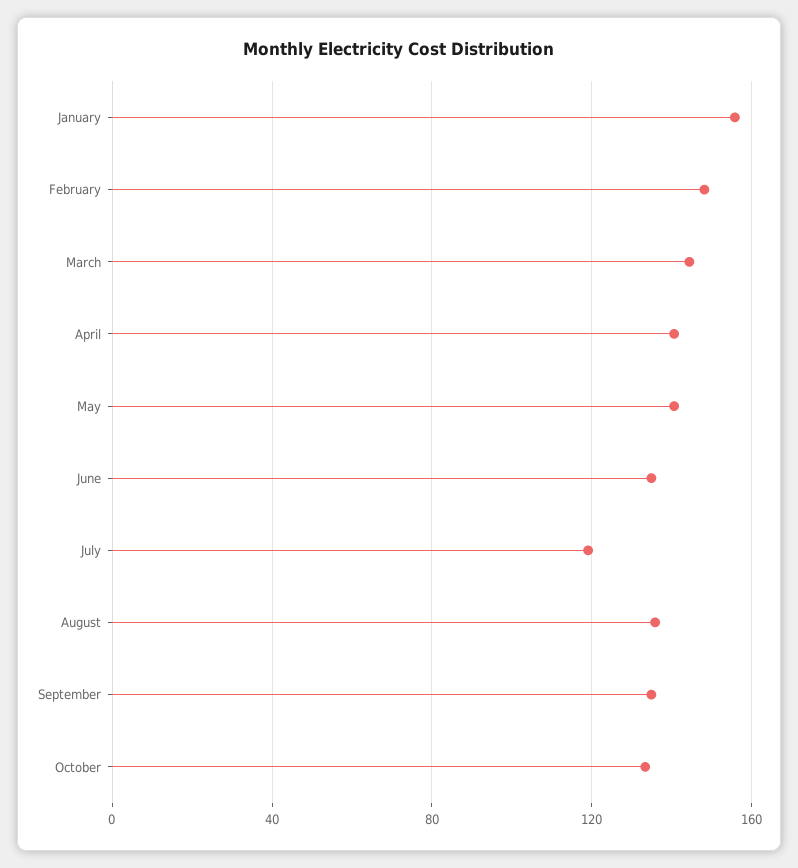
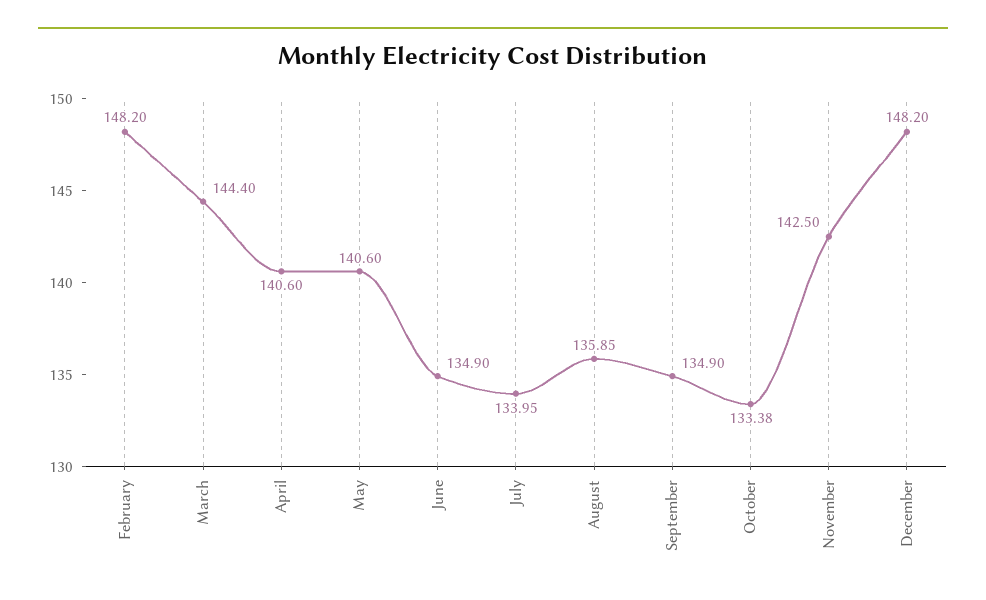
January: 155 -> none
July: 120 -> 133.95
November: none -> 142.5
December: none -> 148.2

